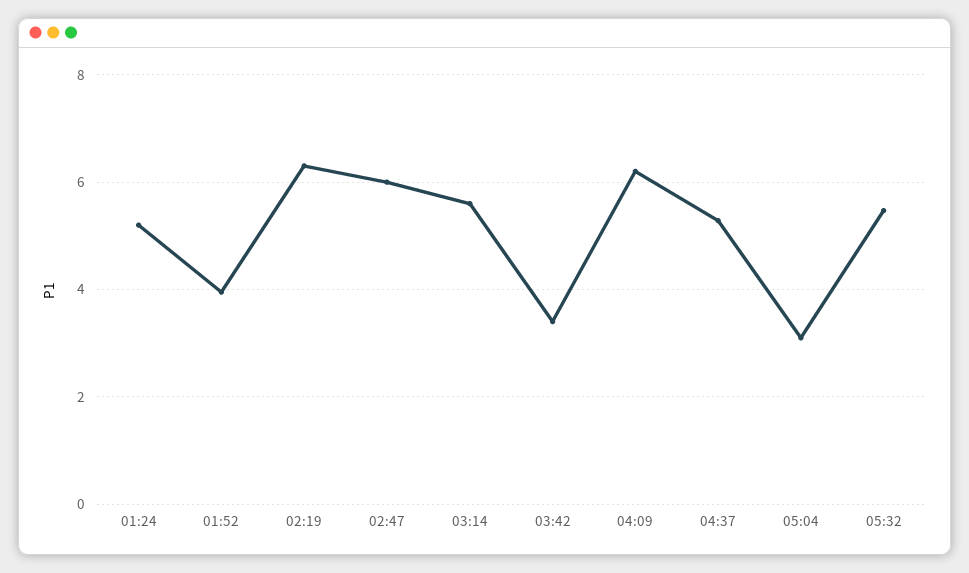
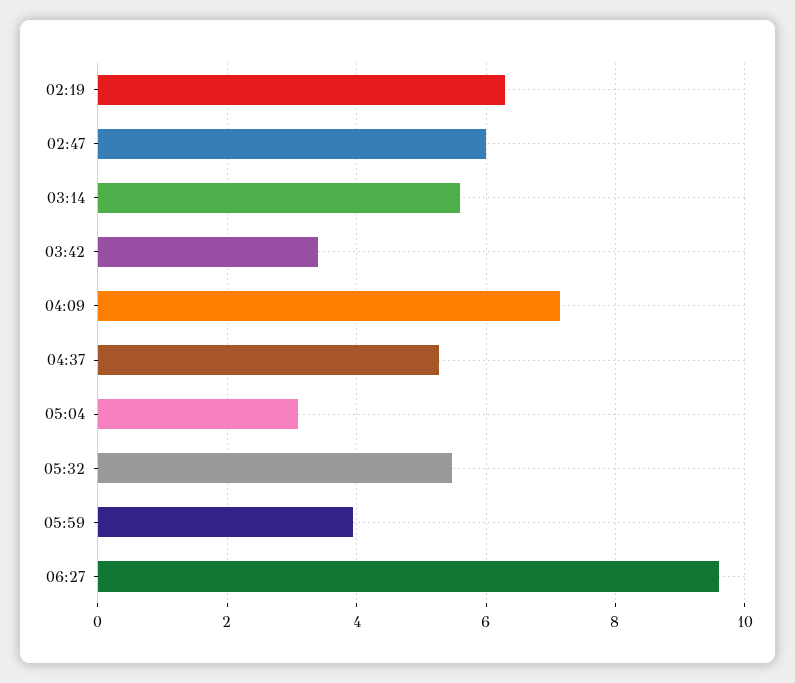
01:24: 5.2 -> none
01:52: 4 -> none
04:09: 6.2 -> 7.2
05:59: none -> 4
06:27: none -> 9.6

